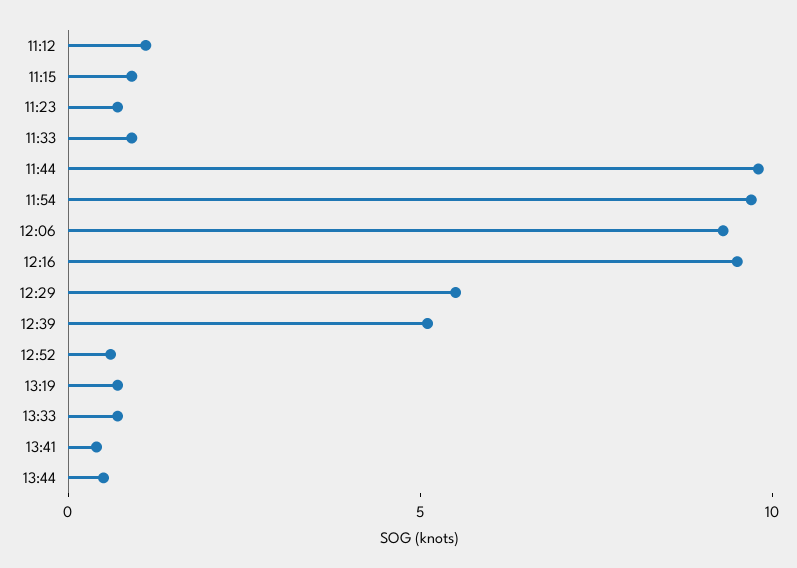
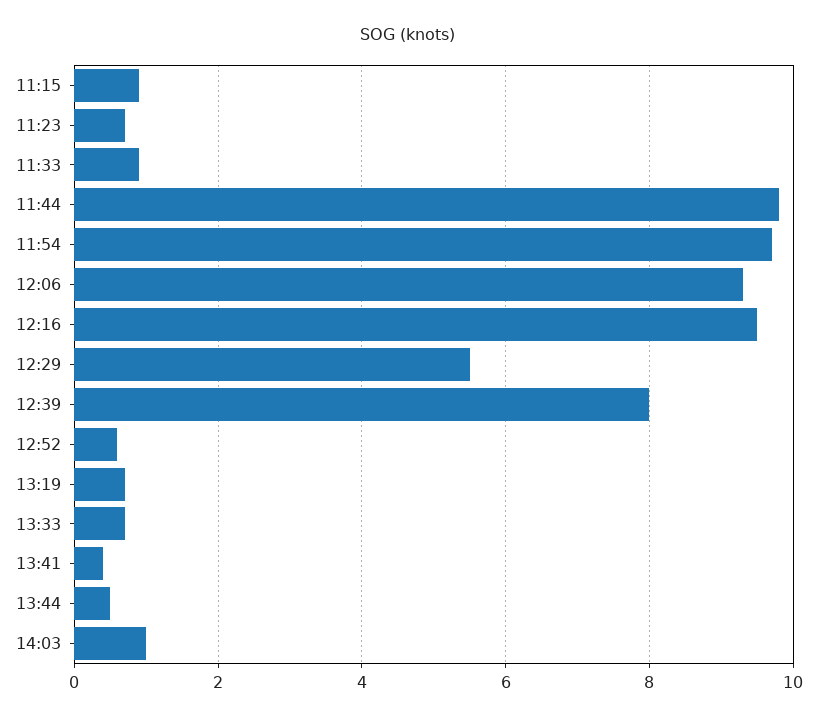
11:12: 1 -> none
12:39: 5 -> 8
14:03: none -> 1

